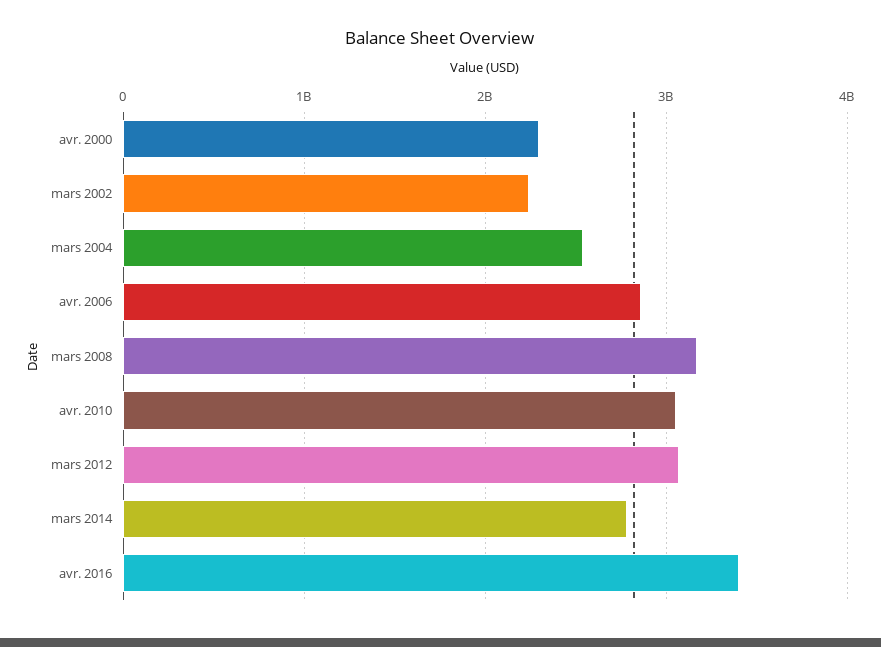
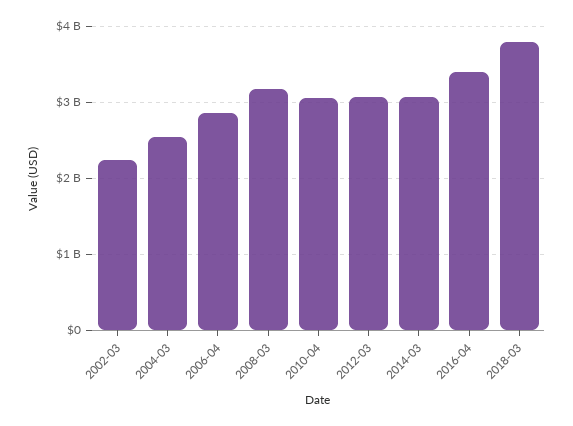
avr. 2000: 2300000000 -> none
mars 2014: 2800000000 -> 3100000000
2018-03: none -> 3800000000

